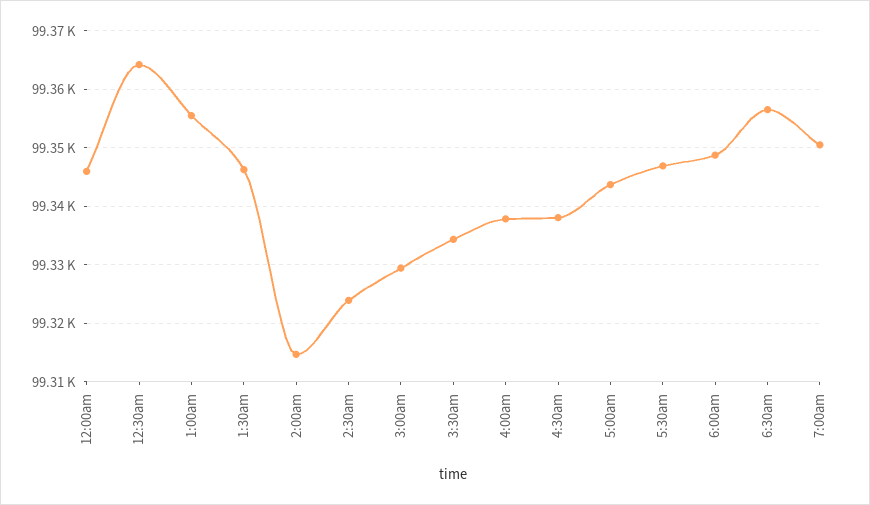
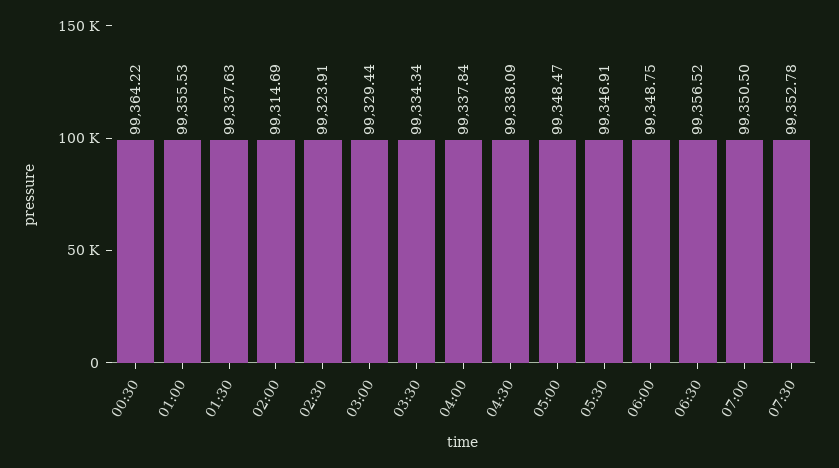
12:00am: 99346 -> none
1:30am: 99346 -> 99337.63
5:00am: 99344 -> 99348.47
07:30: none -> 99352.78

